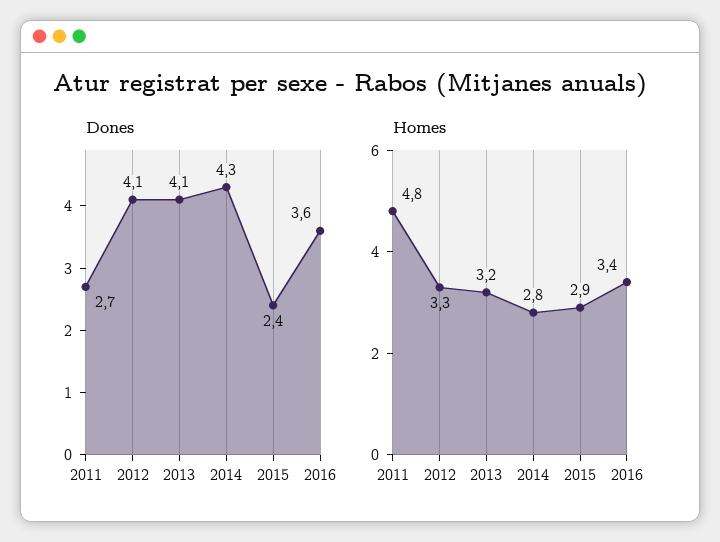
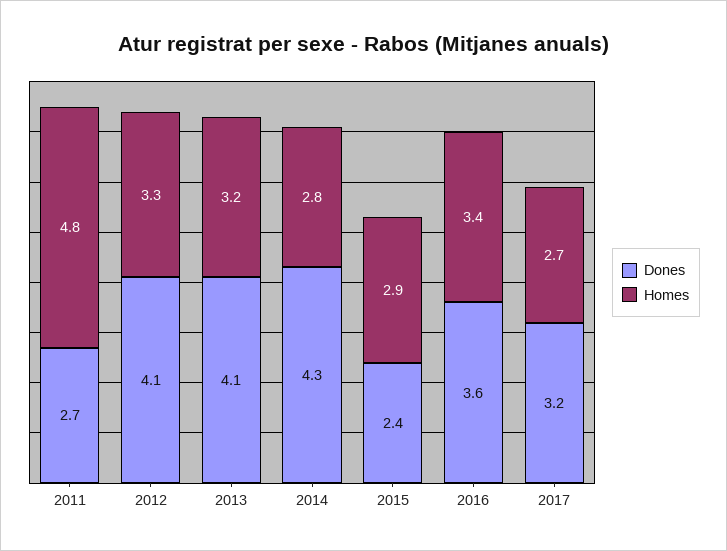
Dones, 2017: none -> 3.2
Homes, 2017: none -> 2.7

